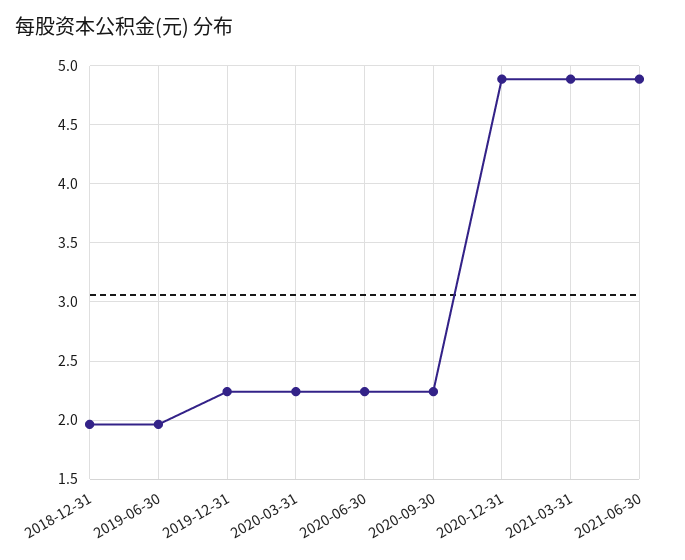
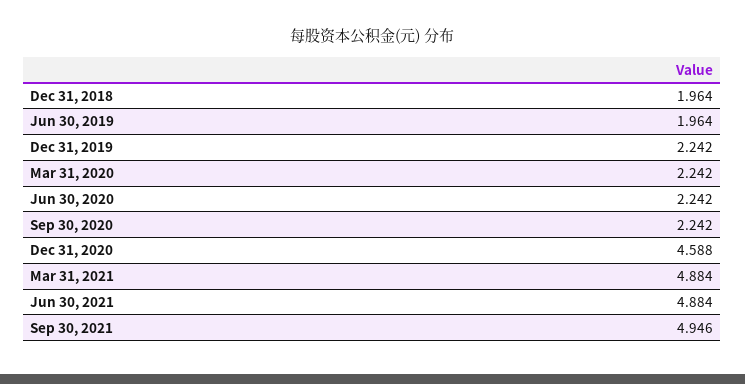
2020-12-31: 4.9 -> 4.588
Sep 30, 2021: none -> 4.946

